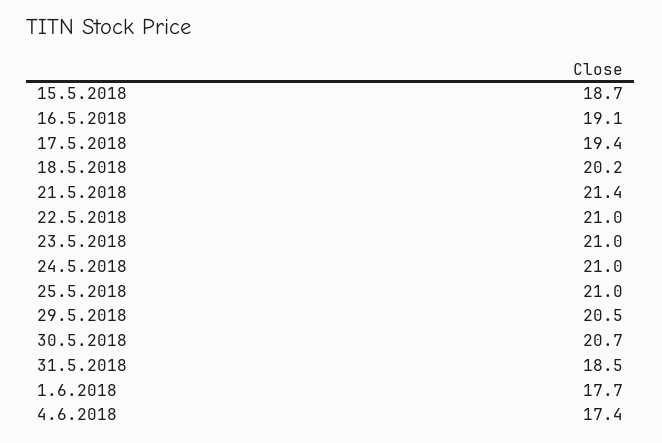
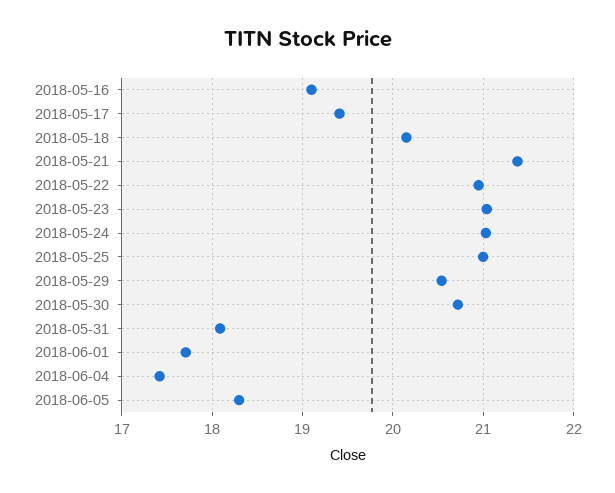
15.5.2018: 18.7 -> none
31.5.2018: 18.5 -> 18.1
2018-06-05: none -> 18.3

